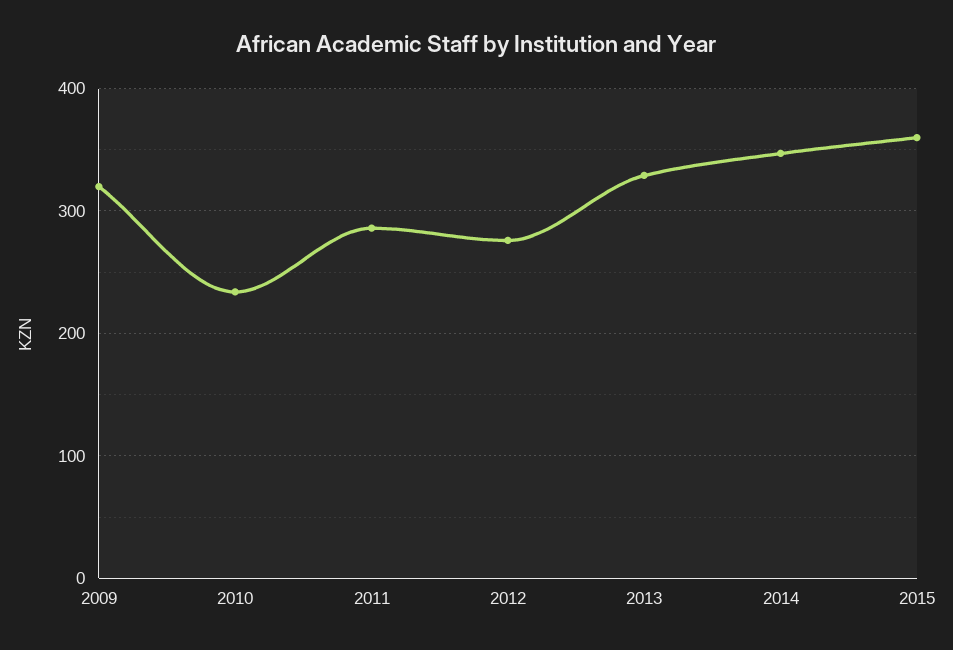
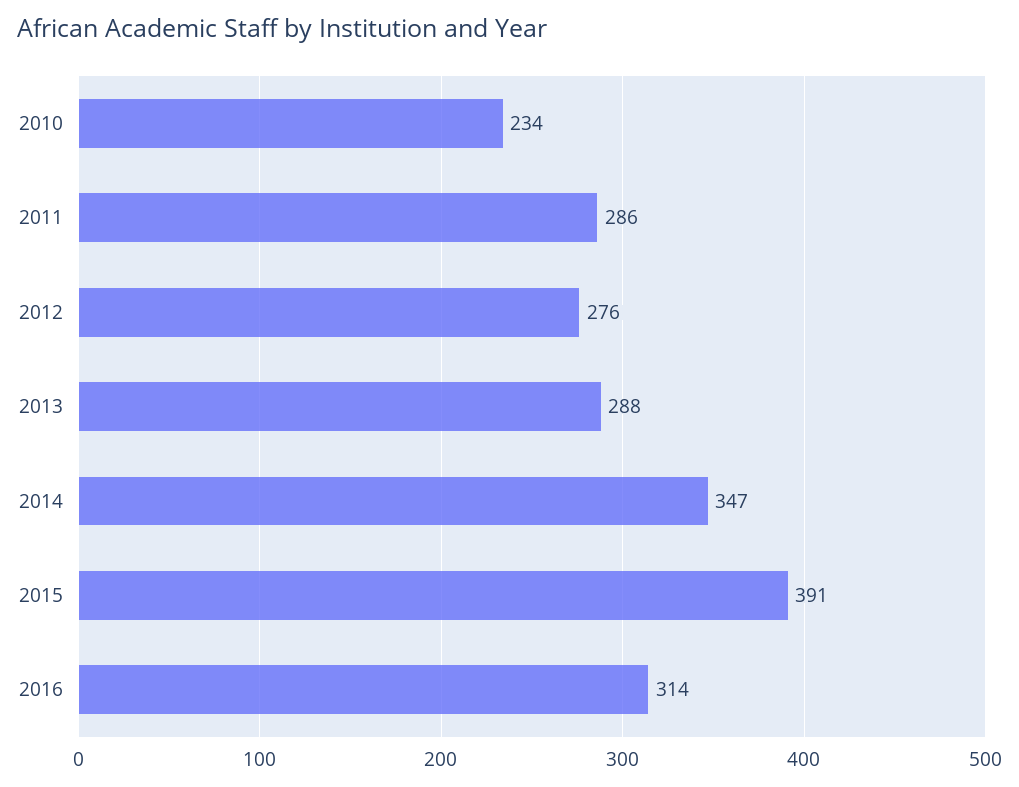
2009: 320 -> none
2013: 330 -> 288
2015: 360 -> 391
2016: none -> 314

